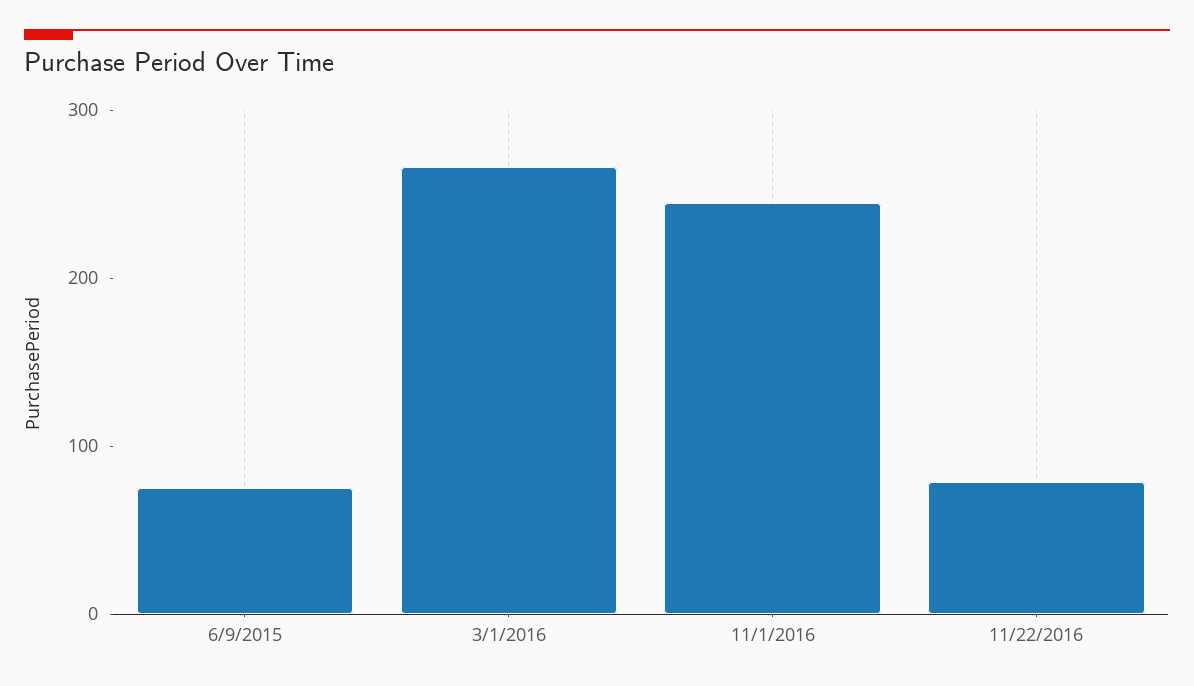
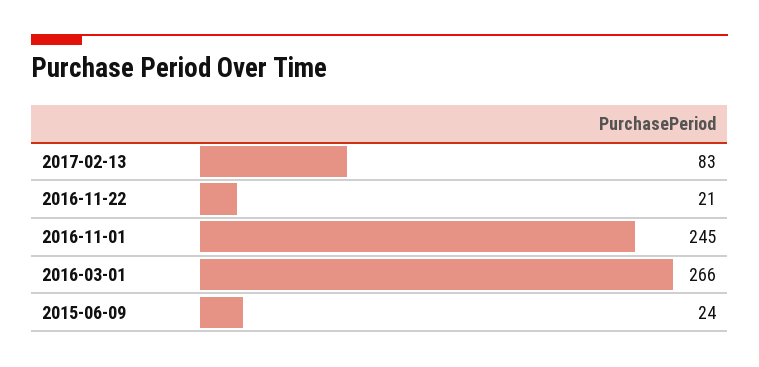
6/9/2015: 80 -> 24
11/22/2016: 80 -> 21
2017-02-13: none -> 83

